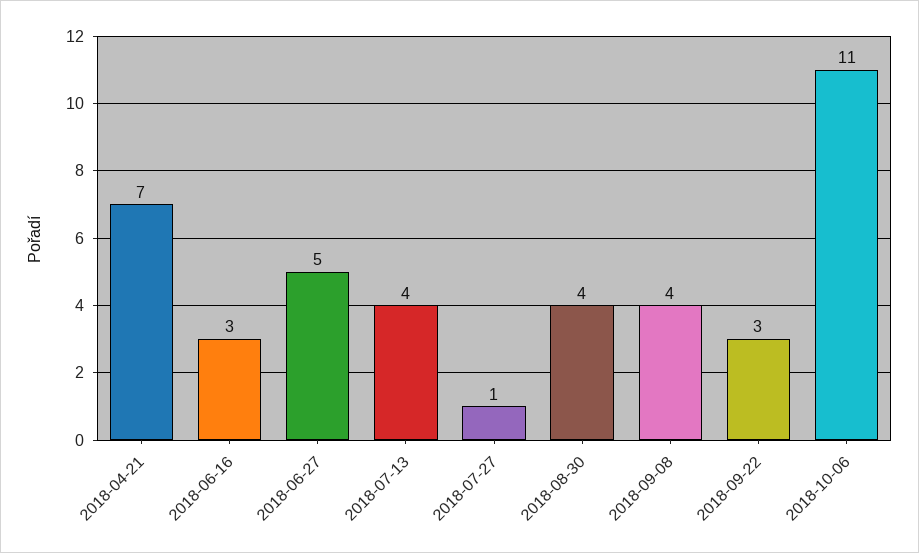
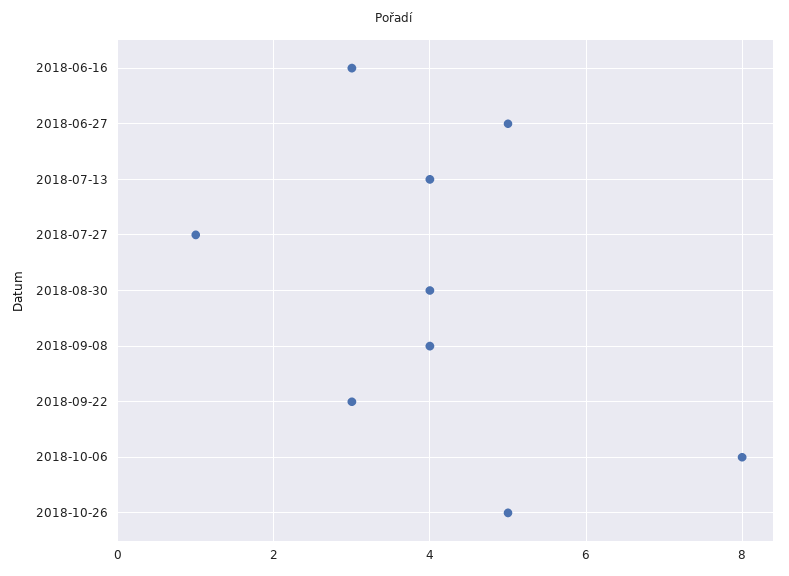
2018-04-21: 7 -> none
2018-10-06: 11 -> 8
2018-10-26: none -> 5

